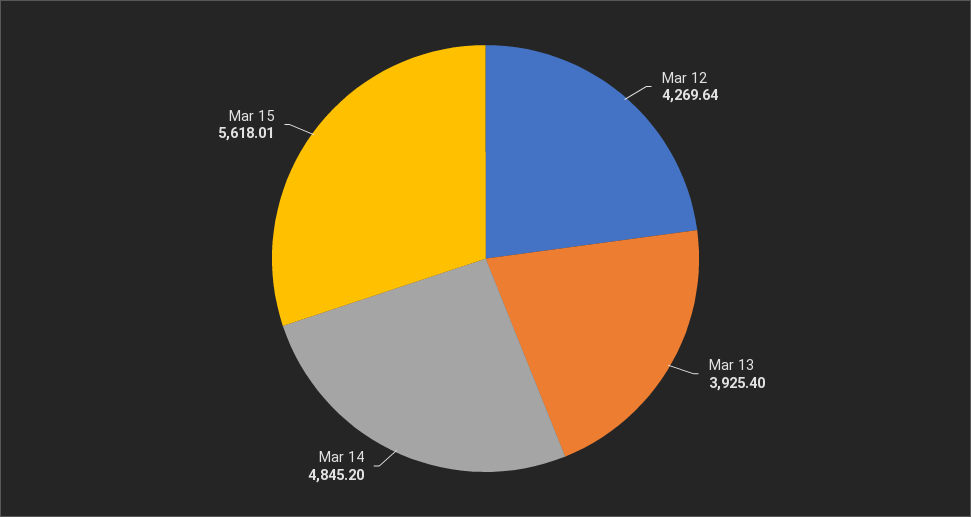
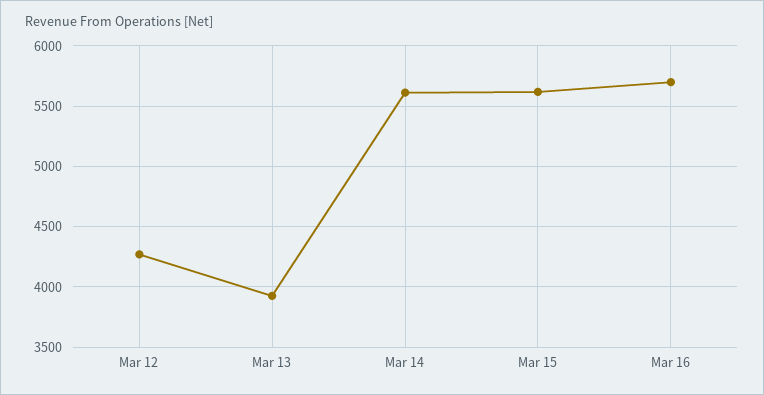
Mar 14: 4845.2 -> 5600
Mar 16: none -> 5700

